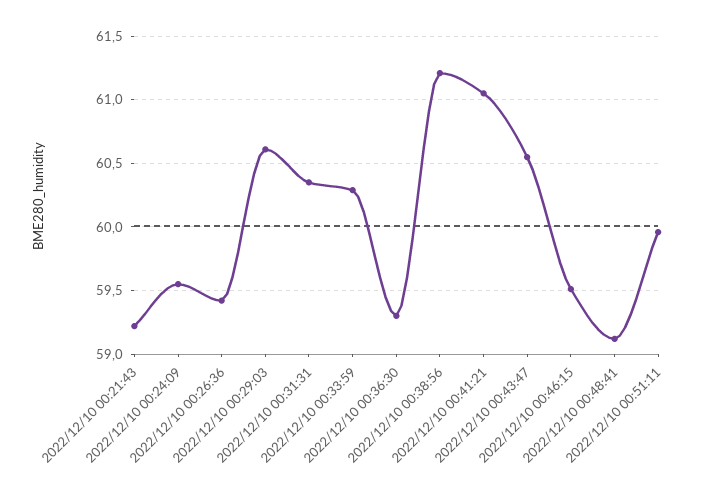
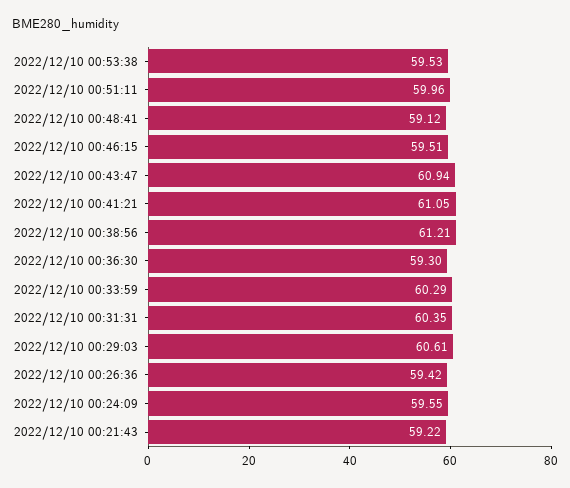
2022/12/10 00:43:47: 60.55 -> 60.94
2022/12/10 00:53:38: none -> 59.53

